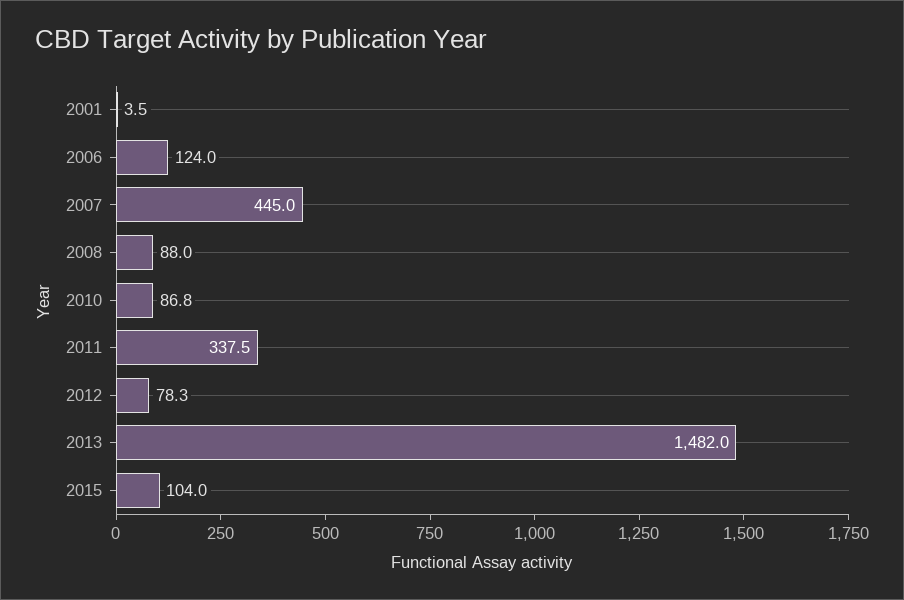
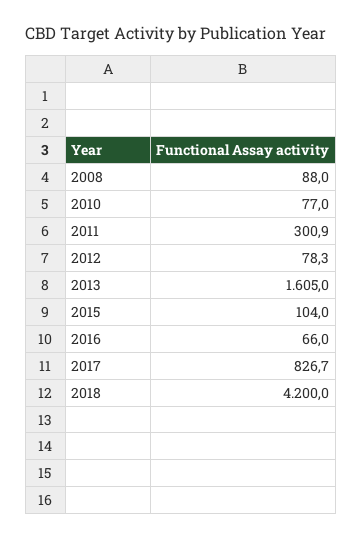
2001: 3.5 -> none
2006: 124 -> none
2007: 445 -> none
2010: 86.8 -> 77
2011: 337.5 -> 300.9
2013: 1482 -> 1605
2016: none -> 66
2017: none -> 826.7
2018: none -> 4200

